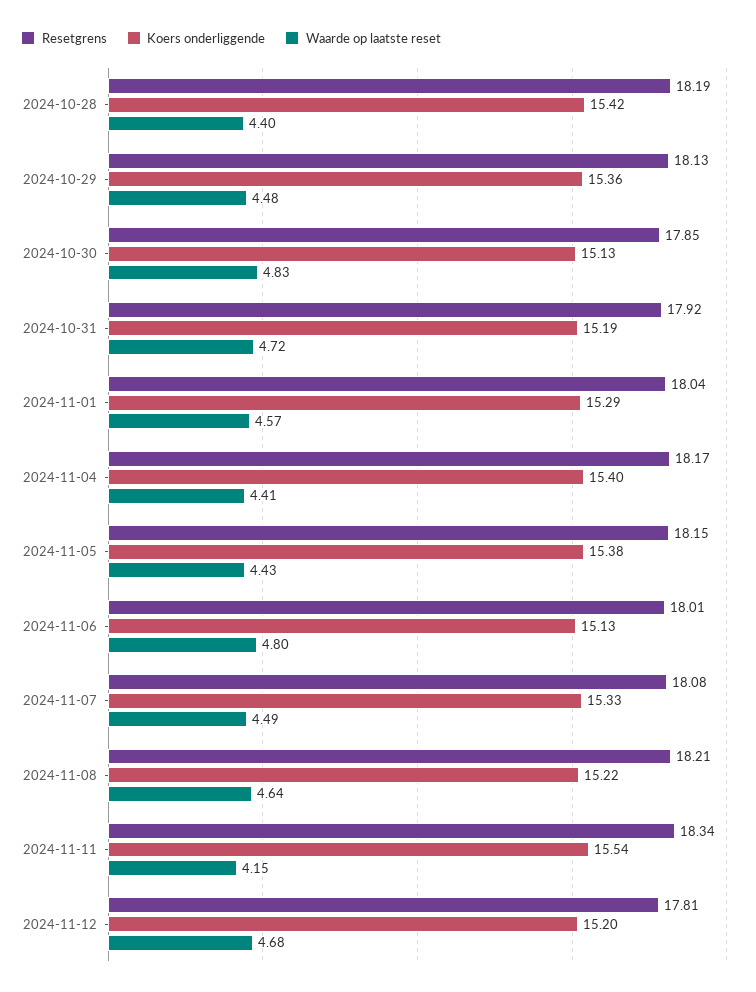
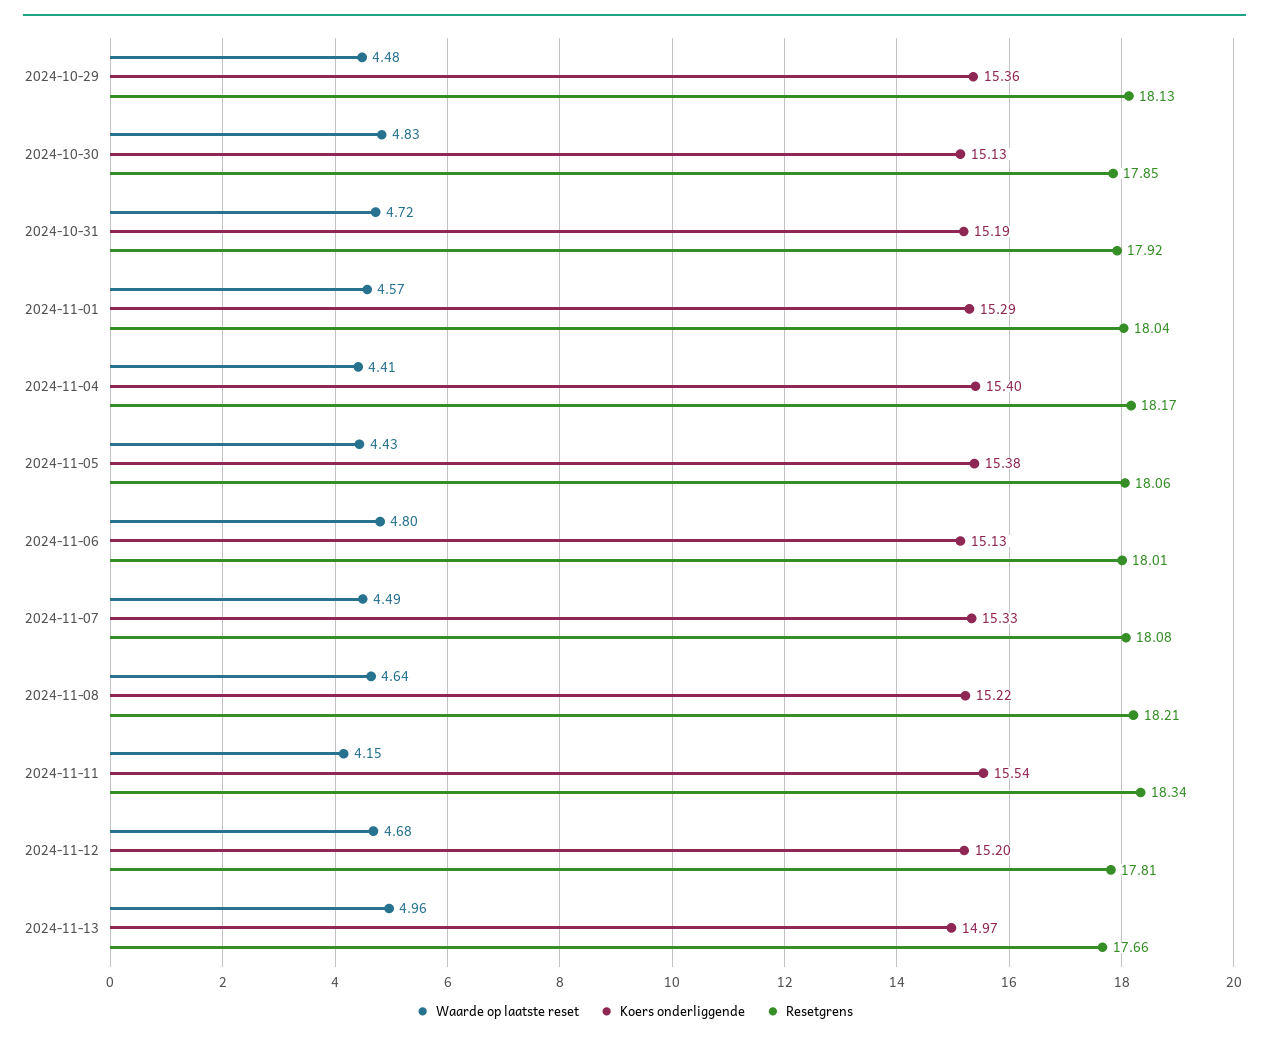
Resetgrens, 2024-10-28: 18.19 -> none
Koers onderliggende, 2024-10-28: 15.42 -> none
Waarde op laatste reset, 2024-10-28: 4.4 -> none
Resetgrens, 2024-11-05: 18.15 -> 18.06
Waarde op laatste reset, 2024-11-13: none -> 4.96
Koers onderliggende, 2024-11-13: none -> 14.97
Resetgrens, 2024-11-13: none -> 17.66

